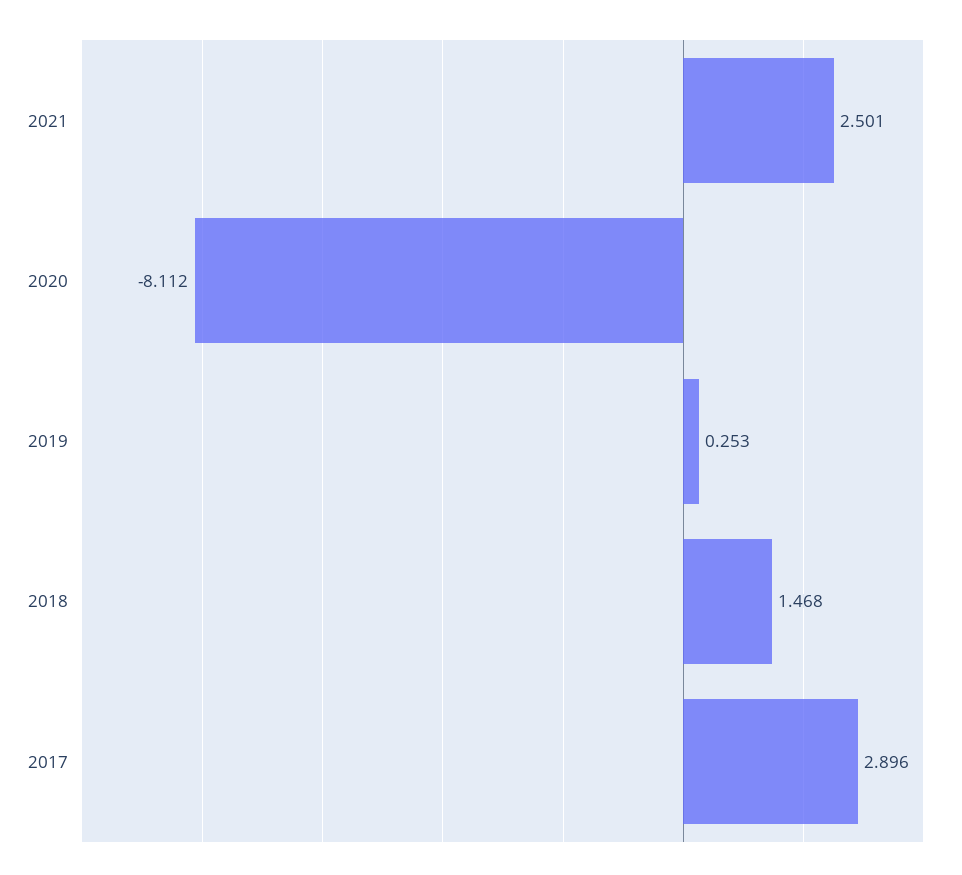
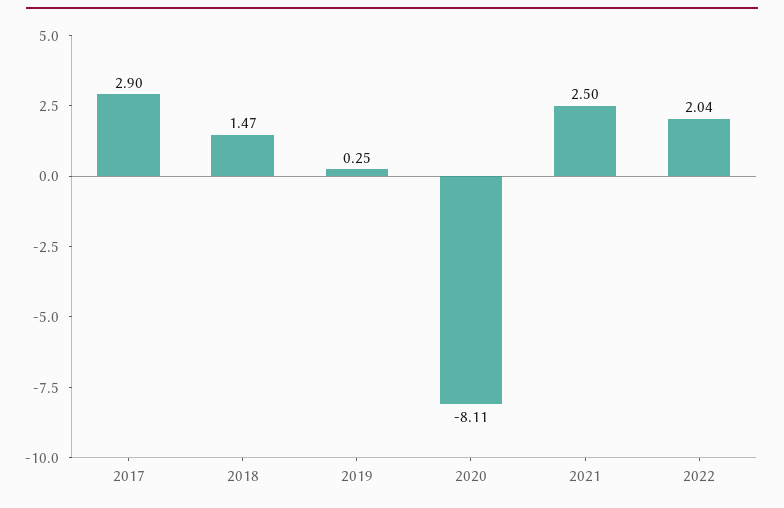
2022: none -> 2.04

